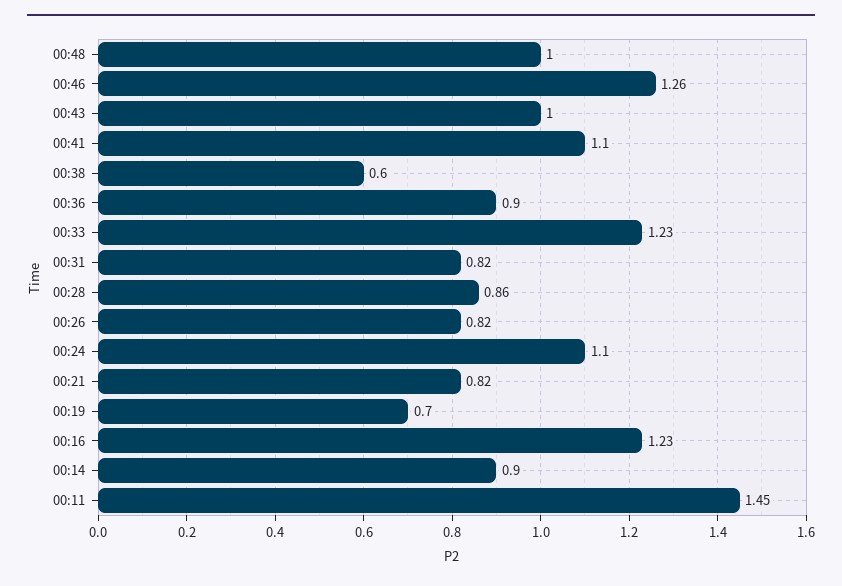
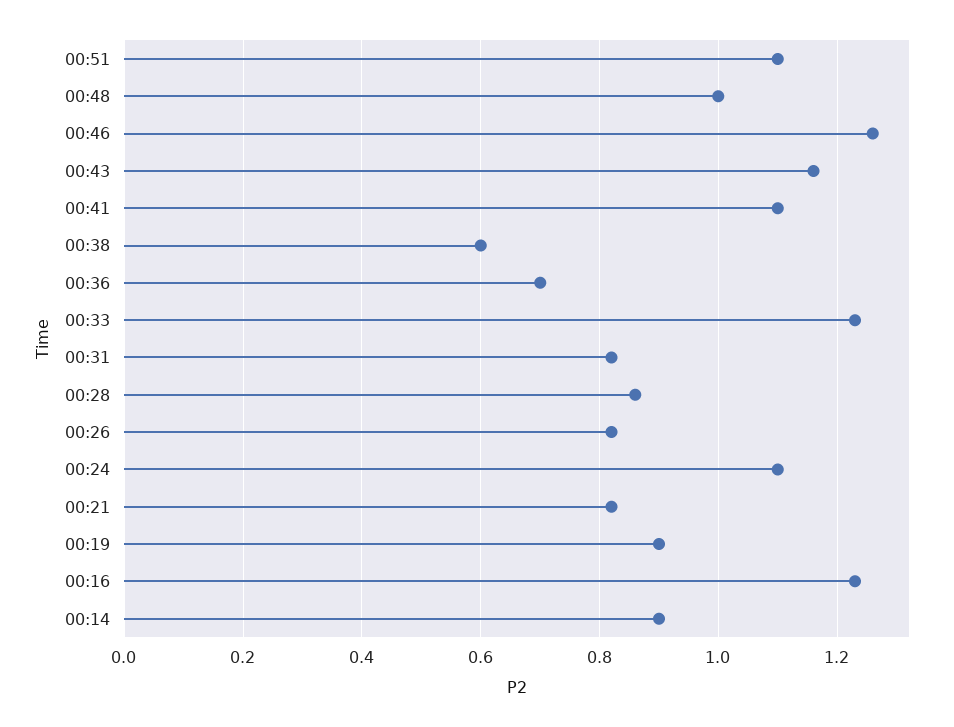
00:43: 1 -> 1.15
00:36: 0.9 -> 0.7
00:19: 0.7 -> 0.9
00:11: 1.45 -> none
00:51: none -> 1.1

